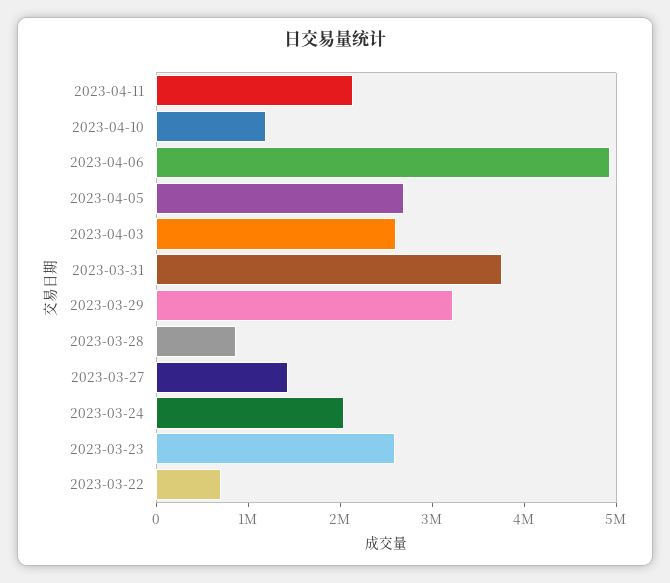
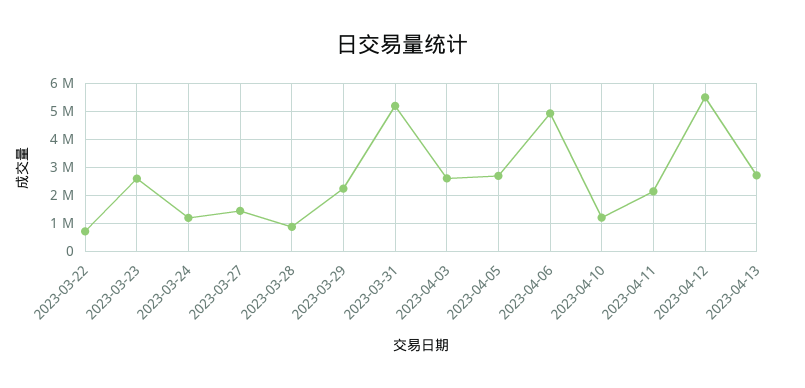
2023-03-31: 3800000 -> 5250000
2023-03-29: 3200000 -> 2250000
2023-03-24: 2000000 -> 1250000
2023-04-12: none -> 5500000
2023-04-13: none -> 2750000

